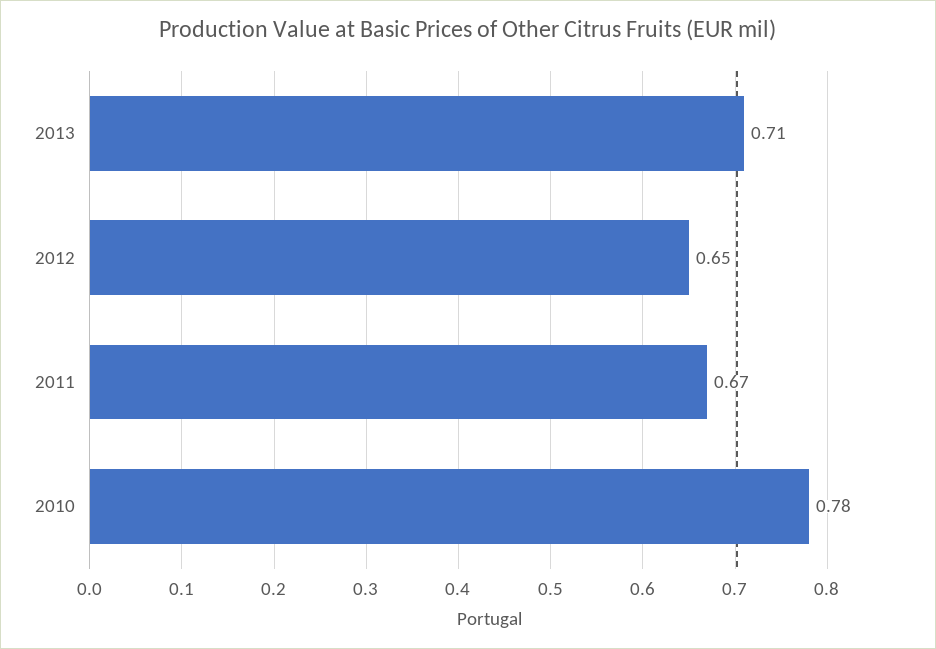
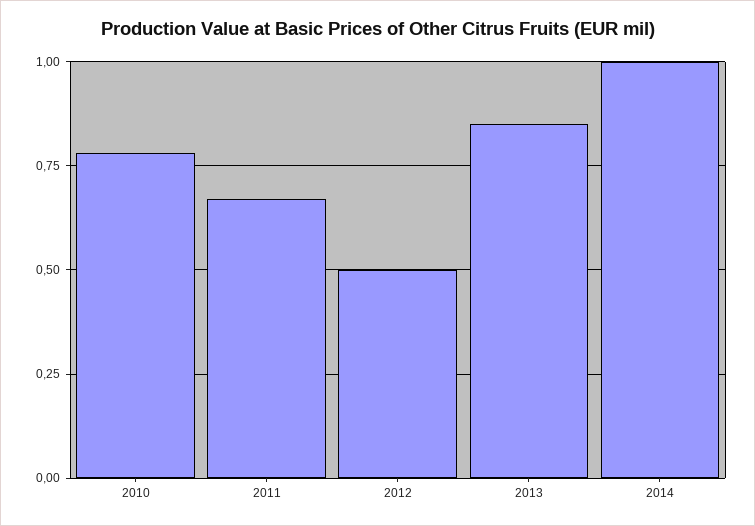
2013: 0.71 -> 0.85
2012: 0.65 -> 0.5
2014: none -> 1

